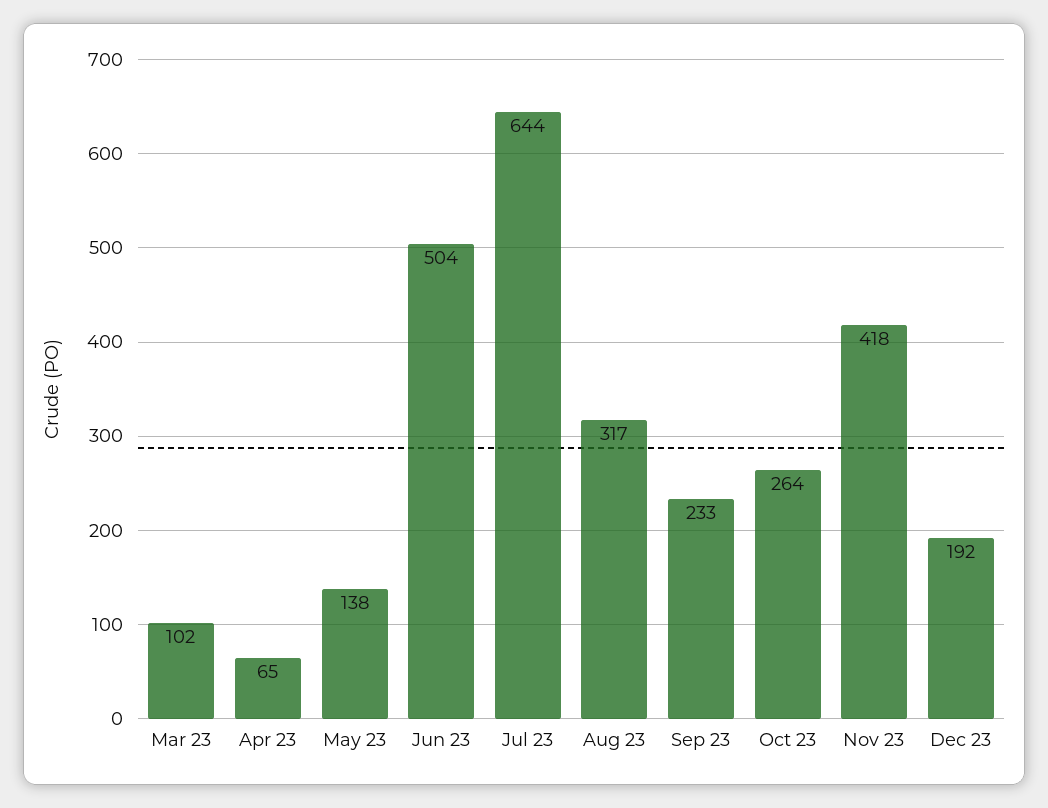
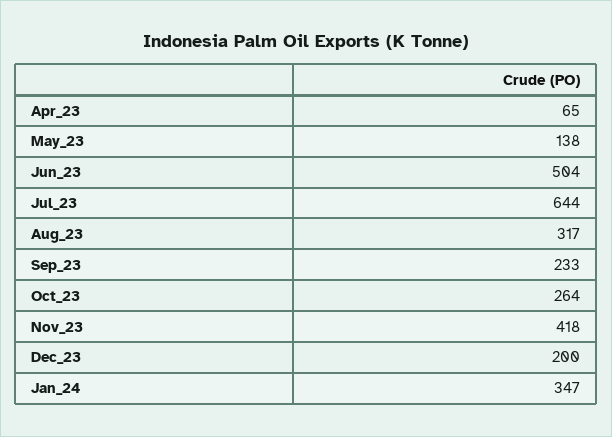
Mar 23: 102 -> none
Dec 23: 192 -> 200
Jan_24: none -> 347

